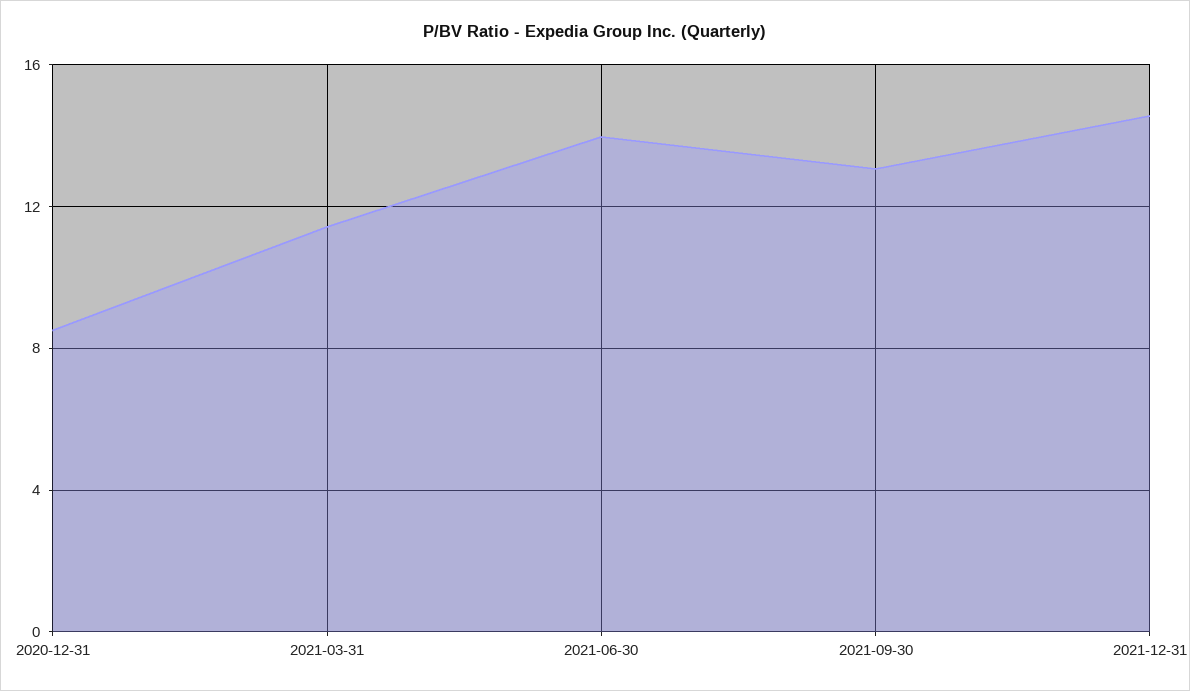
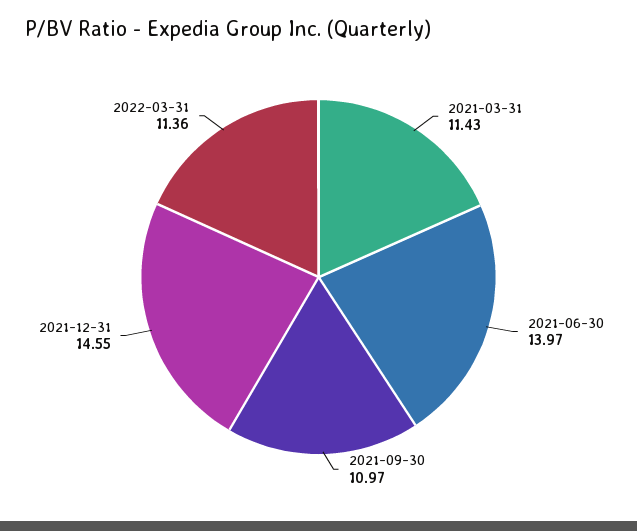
2020-12-31: 8.5 -> none
2021-09-30: 13 -> 10.97
2022-03-31: none -> 11.36

